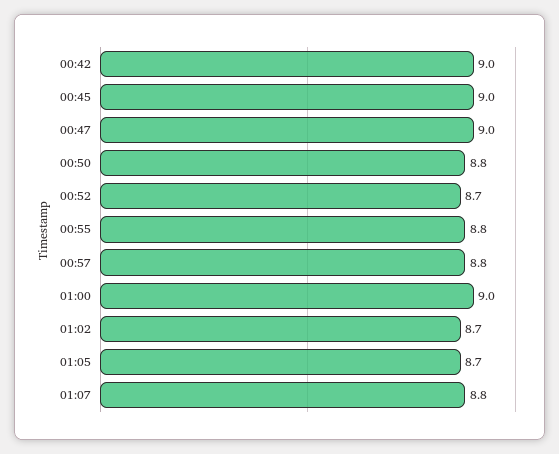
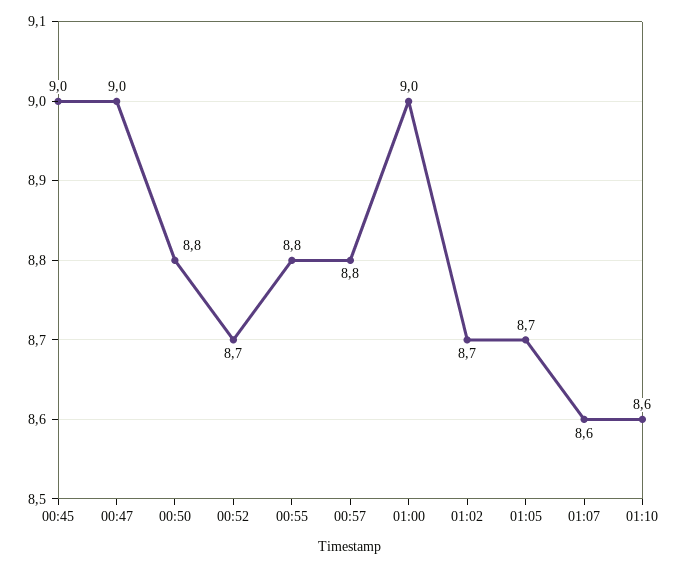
00:42: 9 -> none
01:07: 8.8 -> 8.6
01:10: none -> 8.6

